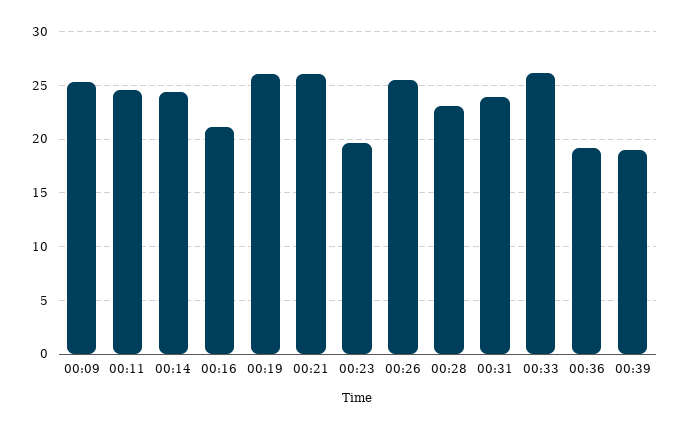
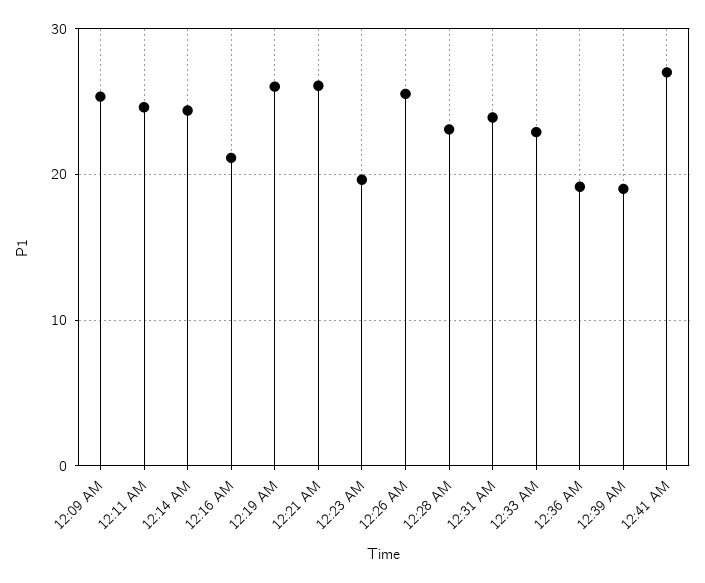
00:33: 26 -> 23
12:41 AM: none -> 27

